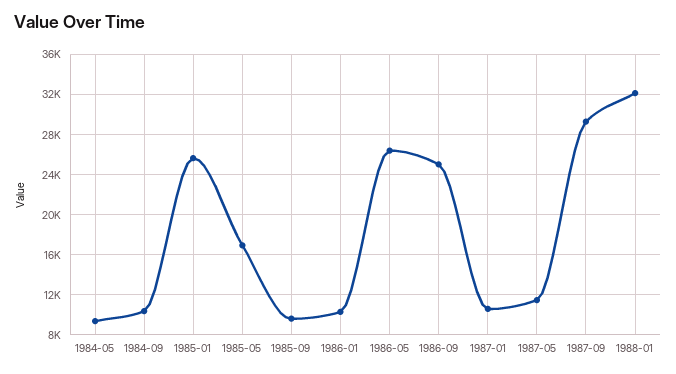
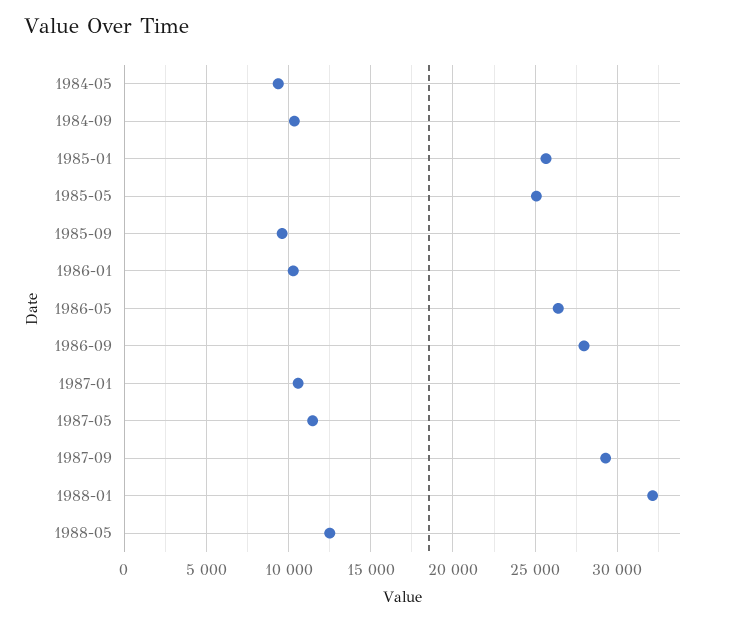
1985-05: 17000 -> 25000
1986-09: 25000 -> 28000
1988-05: none -> 12500

